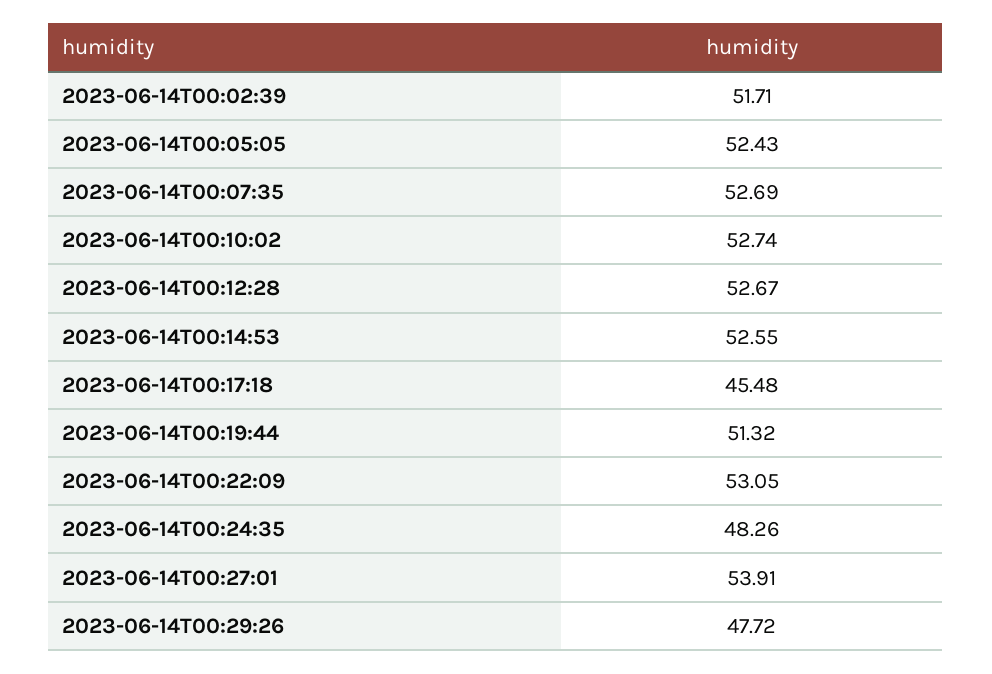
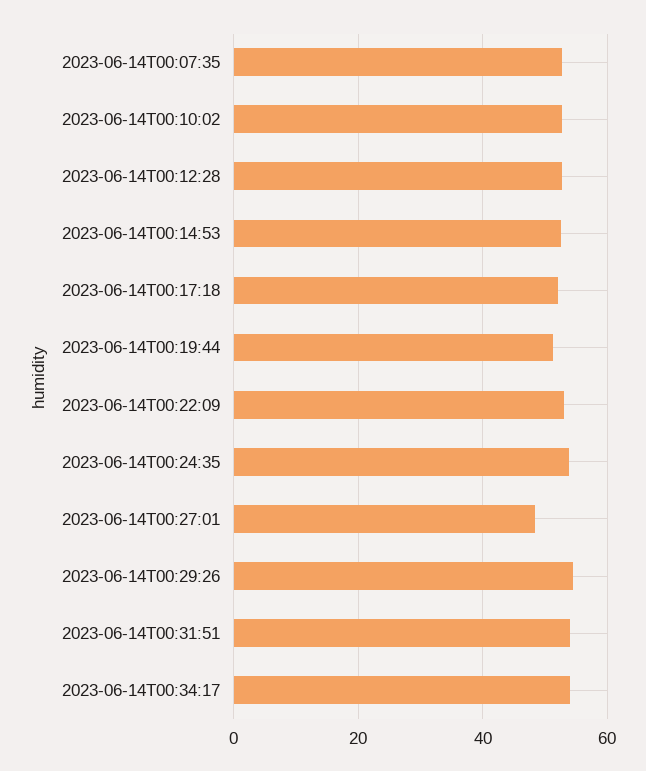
2023-06-14T00:02:39: 51.71 -> none
2023-06-14T00:05:05: 52.43 -> none
2023-06-14T00:17:18: 45.48 -> 52
2023-06-14T00:24:35: 48.26 -> 54
2023-06-14T00:27:01: 53.91 -> 48
2023-06-14T00:29:26: 47.72 -> 54
2023-06-14T00:31:51: none -> 54
2023-06-14T00:34:17: none -> 54

